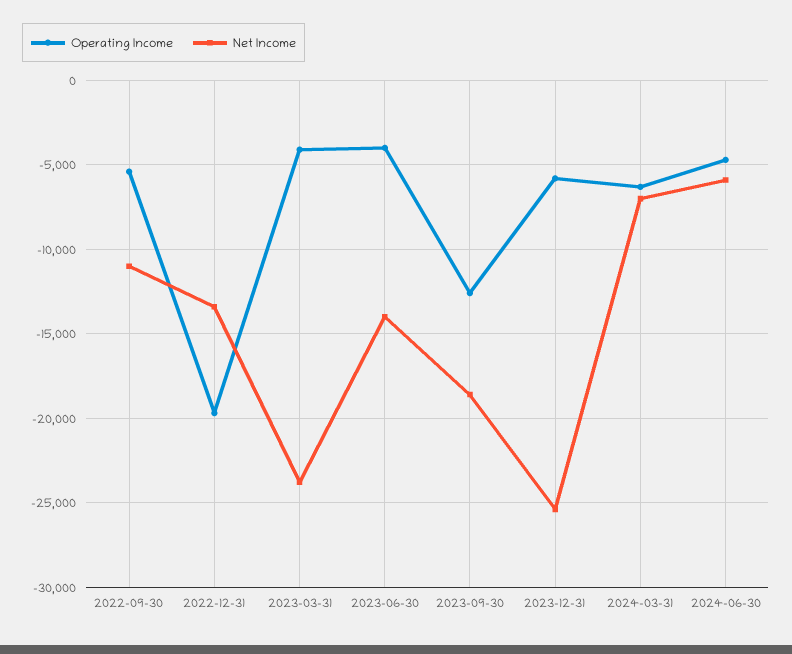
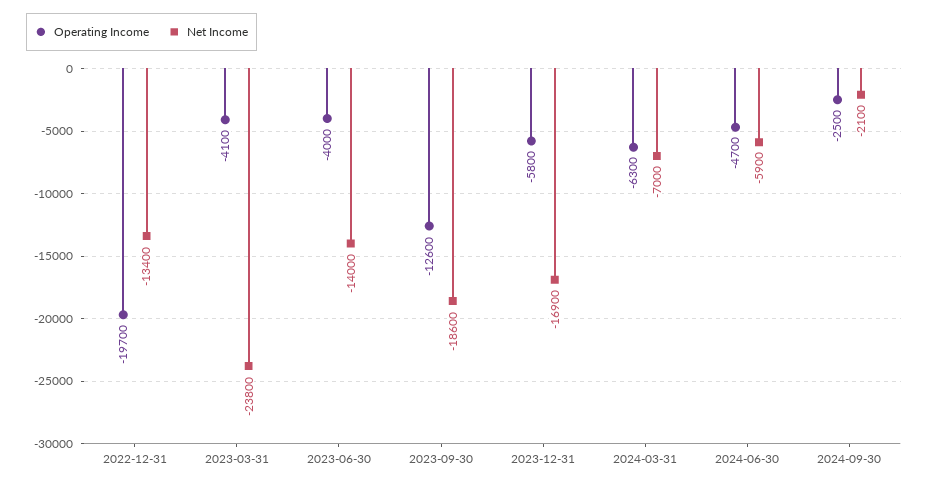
Operating Income, 2022-09-30: -5500 -> none
Net Income, 2022-09-30: -11000 -> none
Net Income, 2023-12-31: -25500 -> -16900
Operating Income, 2024-09-30: none -> -2500
Net Income, 2024-09-30: none -> -2100

